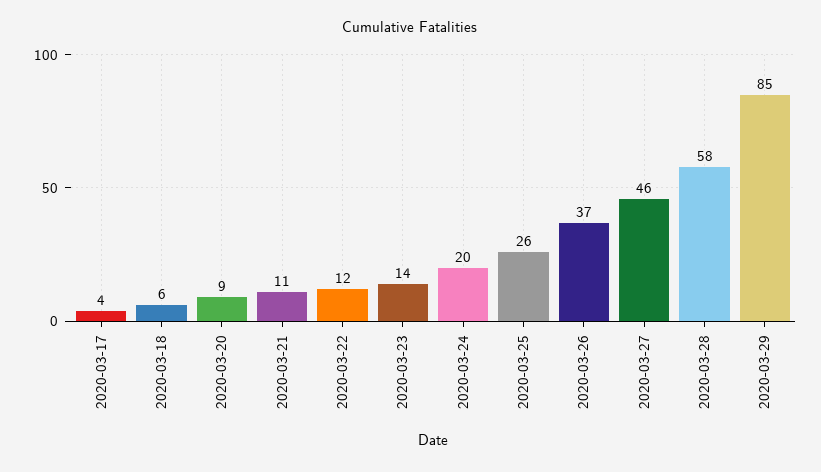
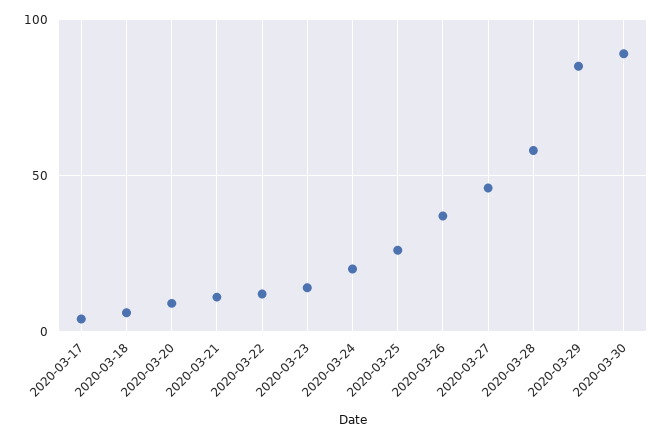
2020-03-30: none -> 90

